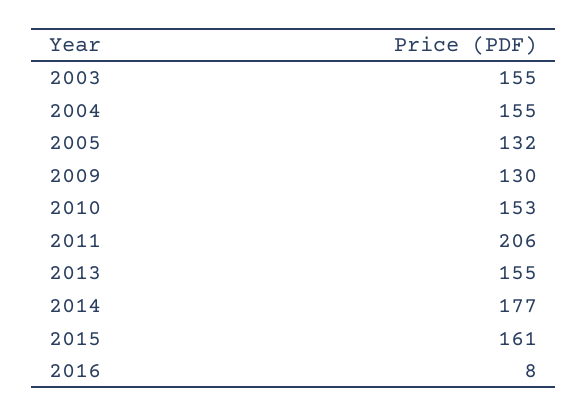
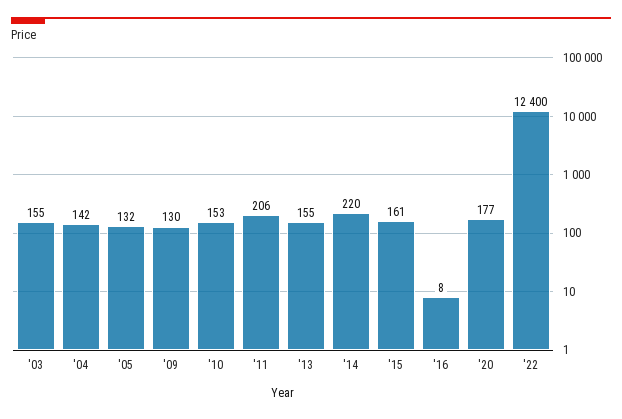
2004: 155 -> 142
2014: 177 -> 220
'20: none -> 177
'22: none -> 12400

